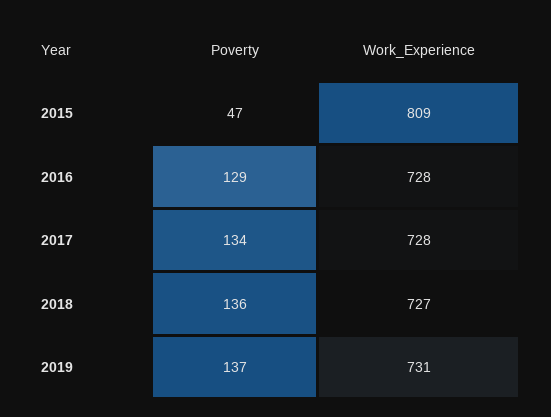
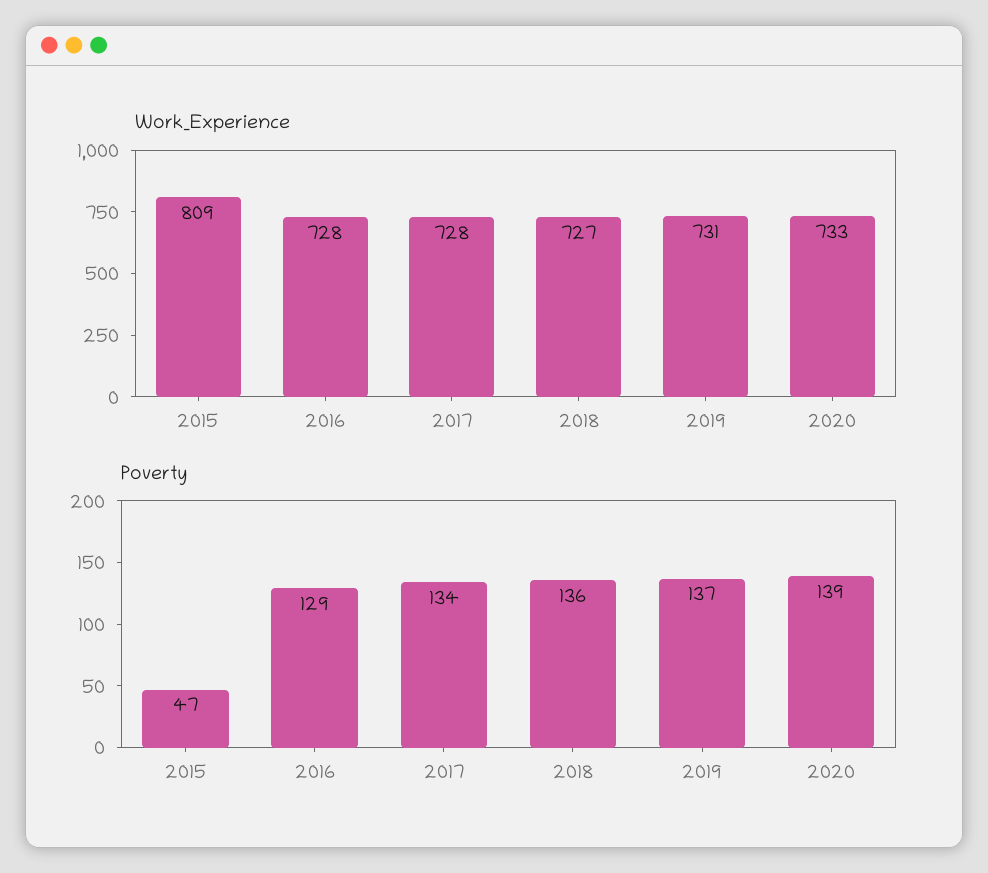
Work_Experience, 2020: none -> 733
Poverty, 2020: none -> 139

